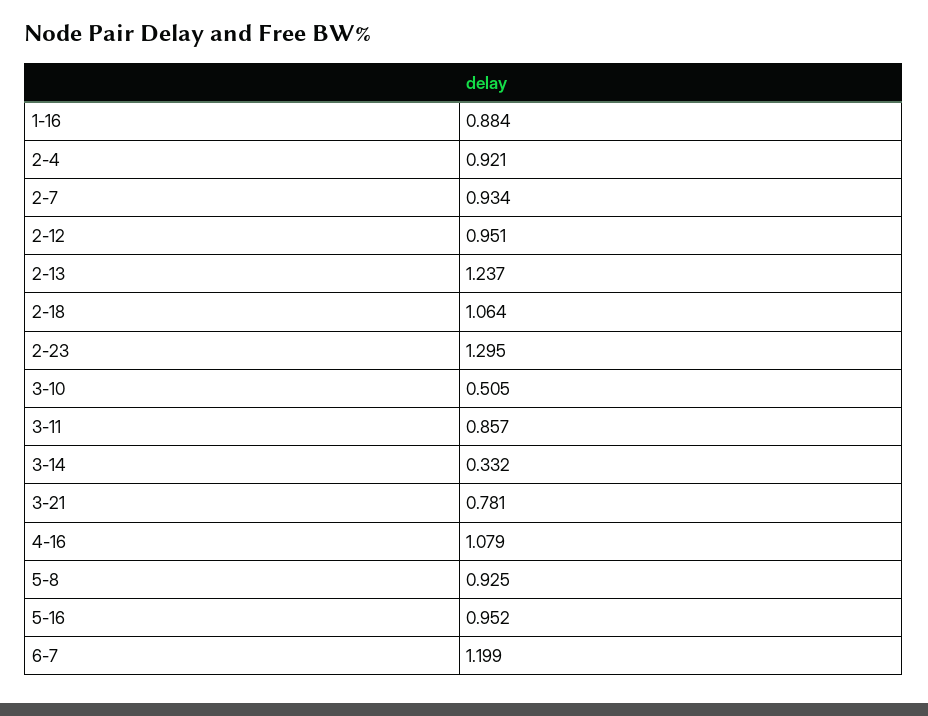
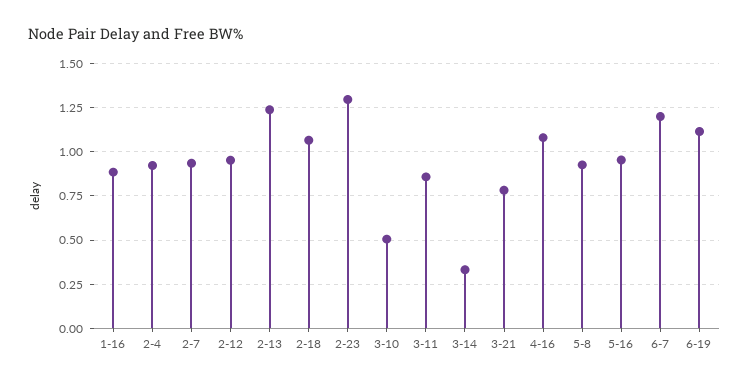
6-19: none -> 1.1

